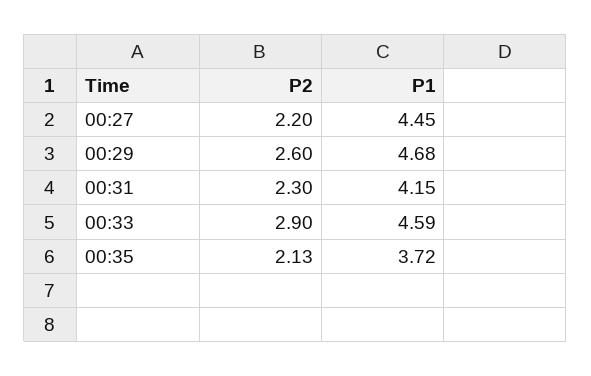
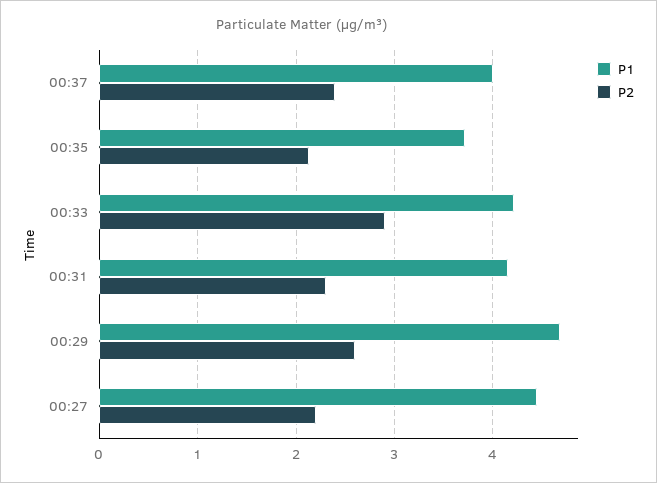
P1, 00:33: 4.59 -> 4.2
P1, 00:37: none -> 4
P2, 00:37: none -> 2.4

